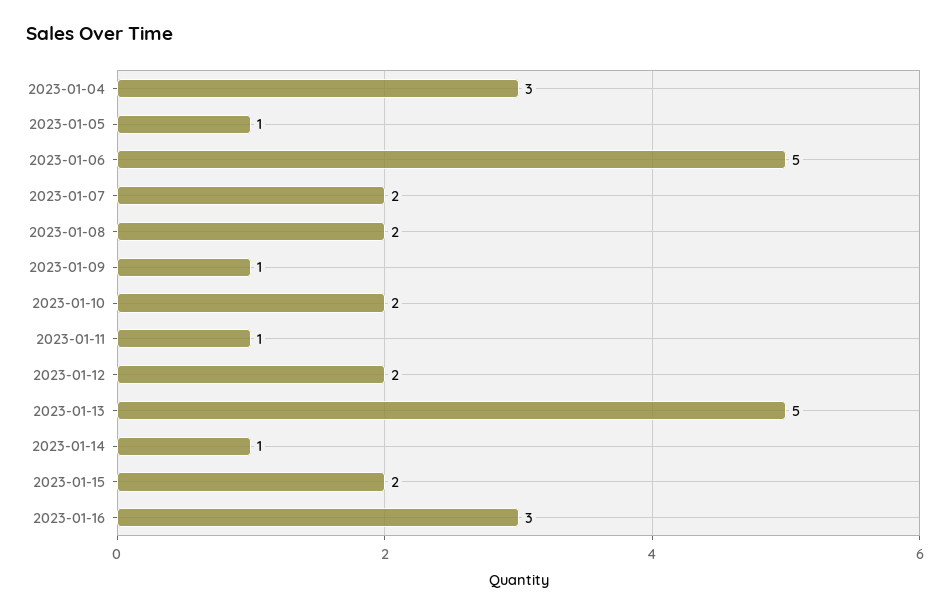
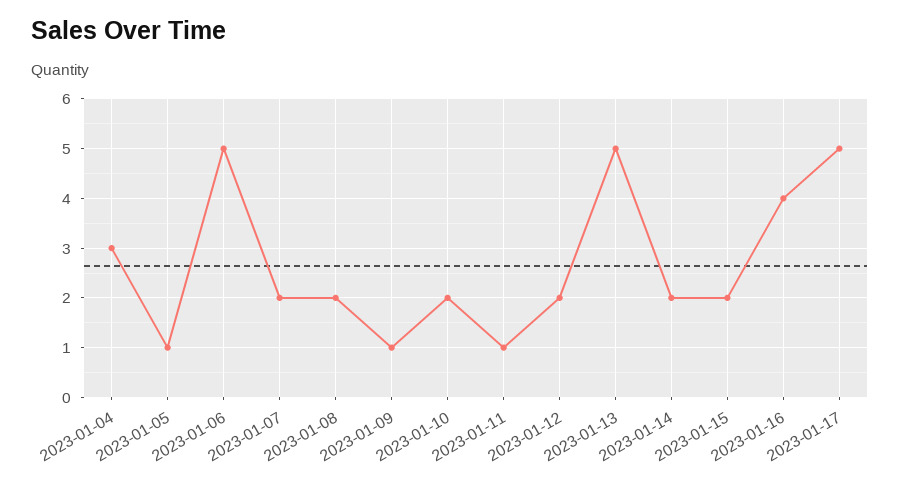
2023-01-14: 1 -> 2
2023-01-16: 3 -> 4
2023-01-17: none -> 5

